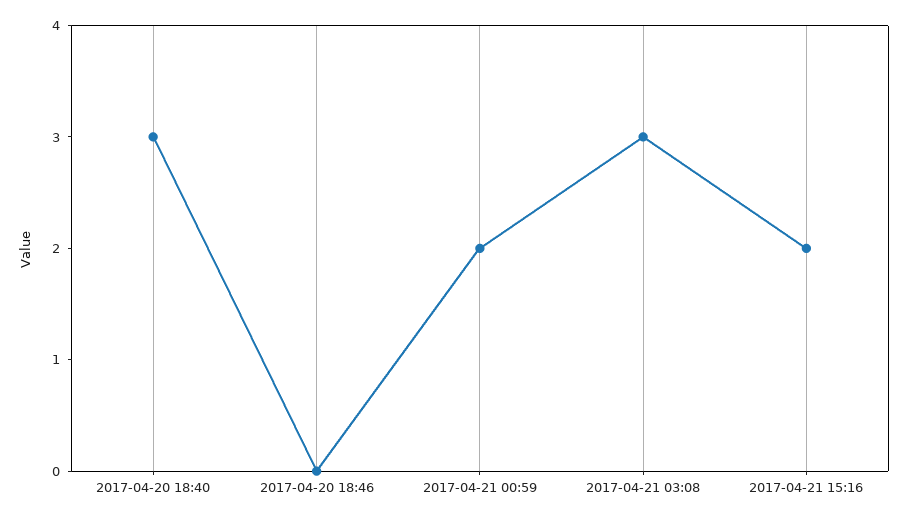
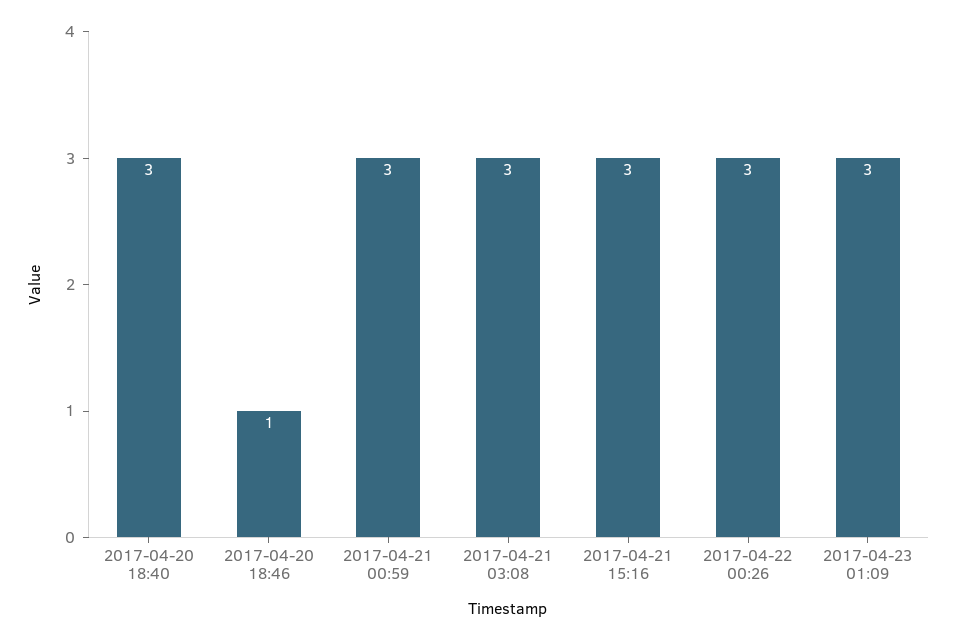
2017-04-20 18:46: 0 -> 1
2017-04-21 00:59: 2 -> 3
2017-04-21 15:16: 2 -> 3
2017-04-22 00:26: none -> 3
2017-04-23 01:09: none -> 3

